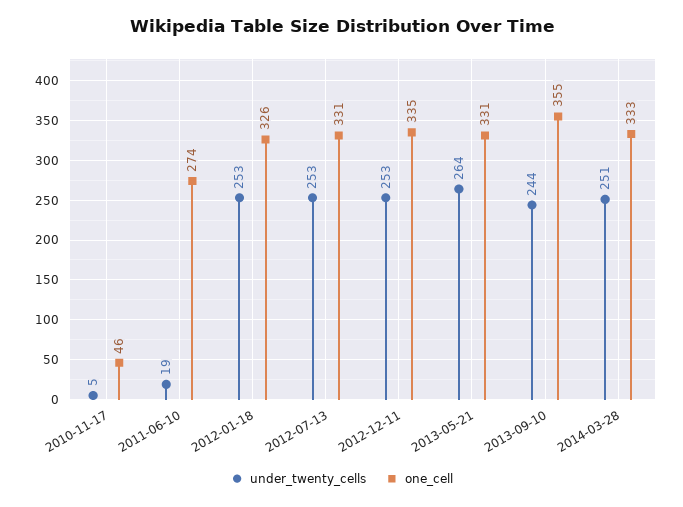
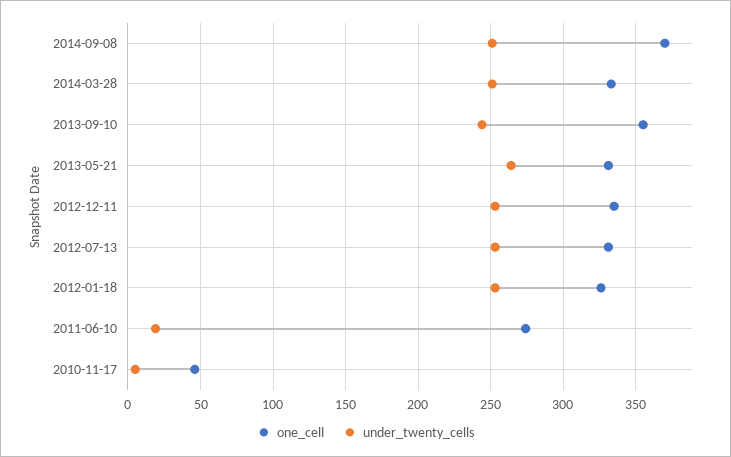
one_cell, 2014-09-08: none -> 370
under_twenty_cells, 2014-09-08: none -> 250

